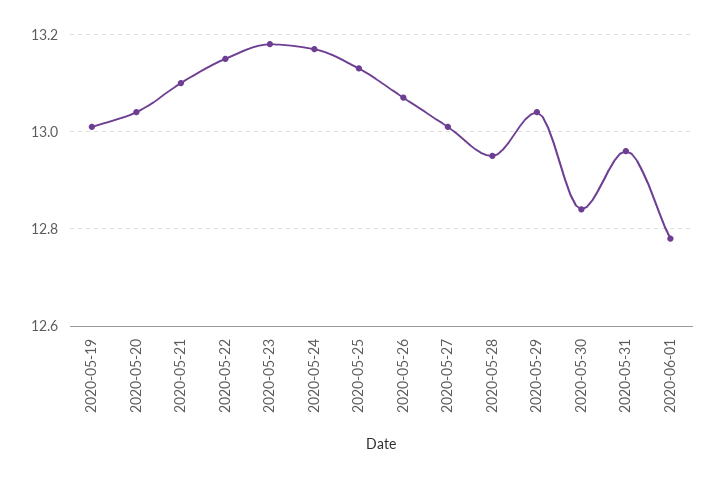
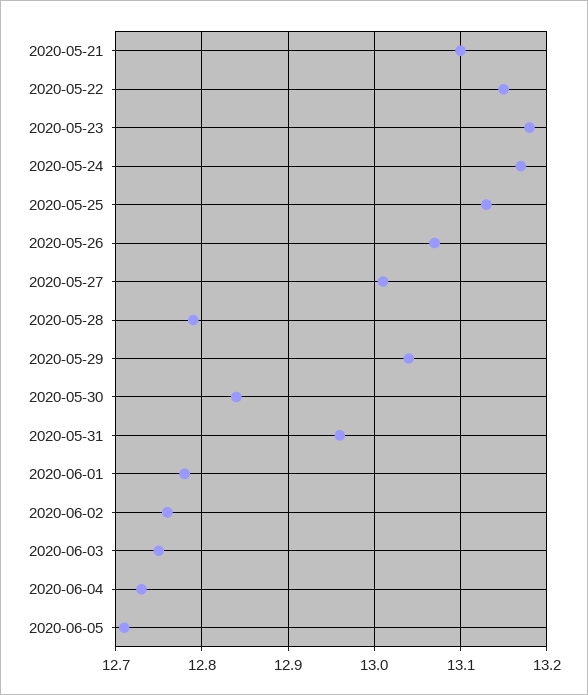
2020-05-19: 13 -> none
2020-05-20: 13.05 -> none
2020-05-28: 12.95 -> 12.79
2020-06-02: none -> 12.76
2020-06-03: none -> 12.75
2020-06-04: none -> 12.73
2020-06-05: none -> 12.71

